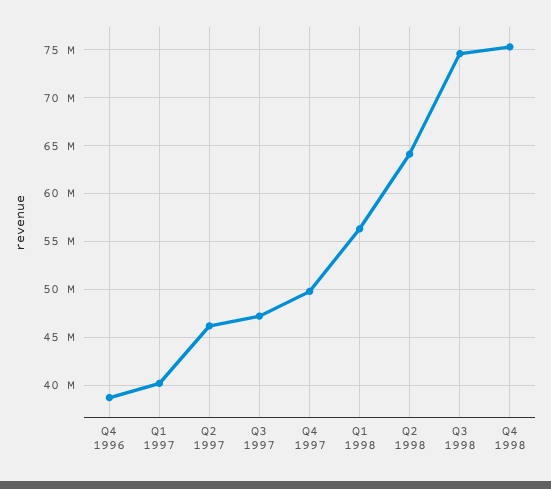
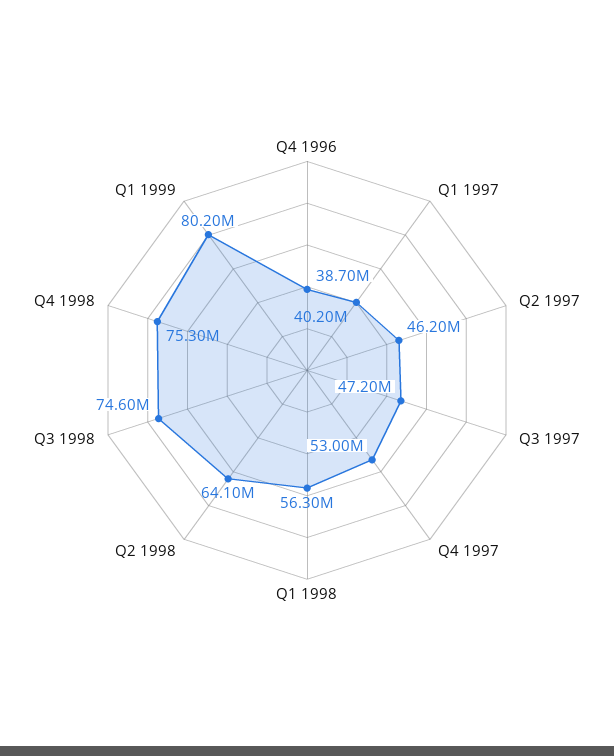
Q4 1997: 50000000 -> 53000000
Q1 1999: none -> 80200000

